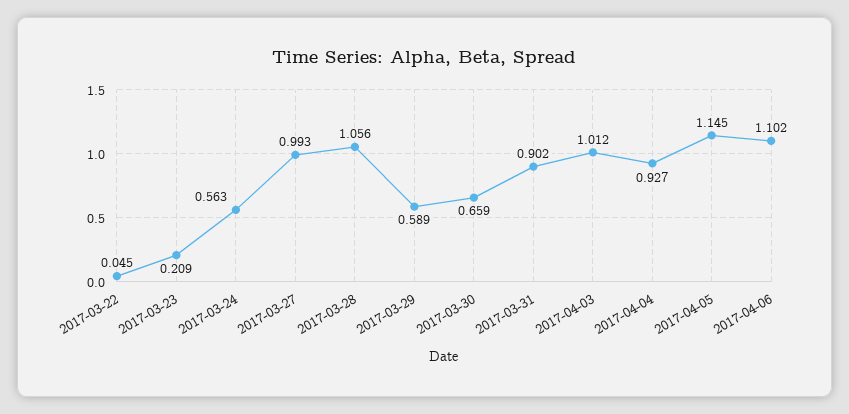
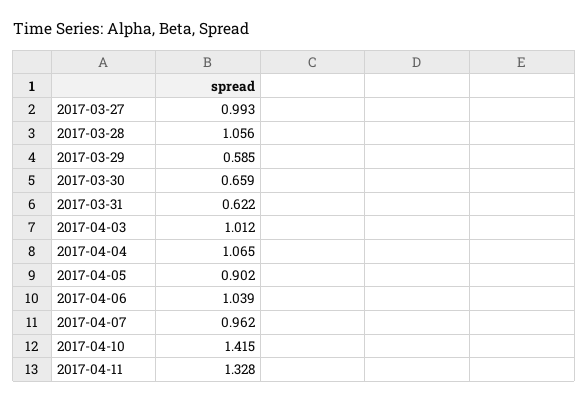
2017-03-22: 0.045 -> none
2017-03-23: 0.209 -> none
2017-03-24: 0.563 -> none
2017-03-29: 0.589 -> 0.585
2017-03-31: 0.902 -> 0.622
2017-04-04: 0.927 -> 1.065
2017-04-05: 1.145 -> 0.902
2017-04-06: 1.102 -> 1.039
2017-04-07: none -> 0.962
2017-04-10: none -> 1.415
2017-04-11: none -> 1.328

